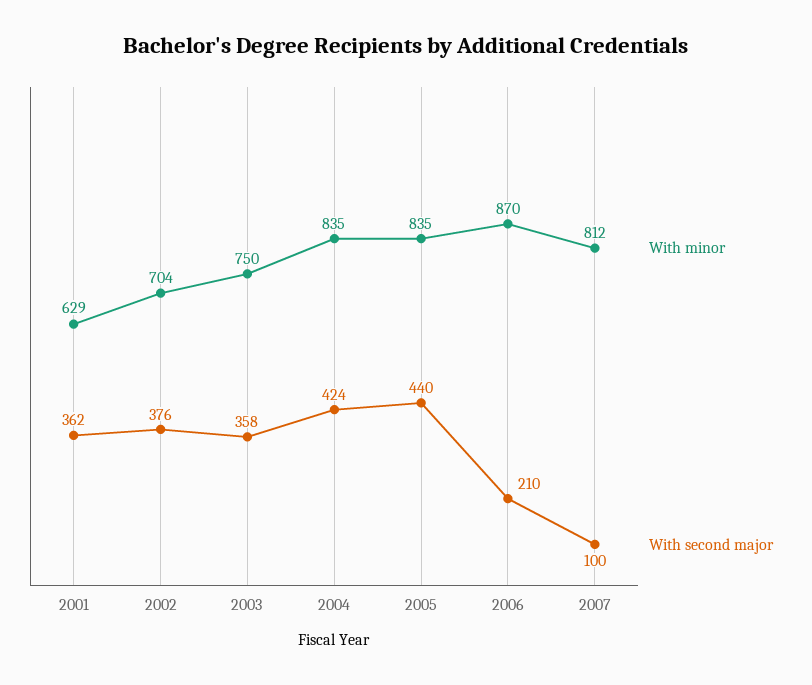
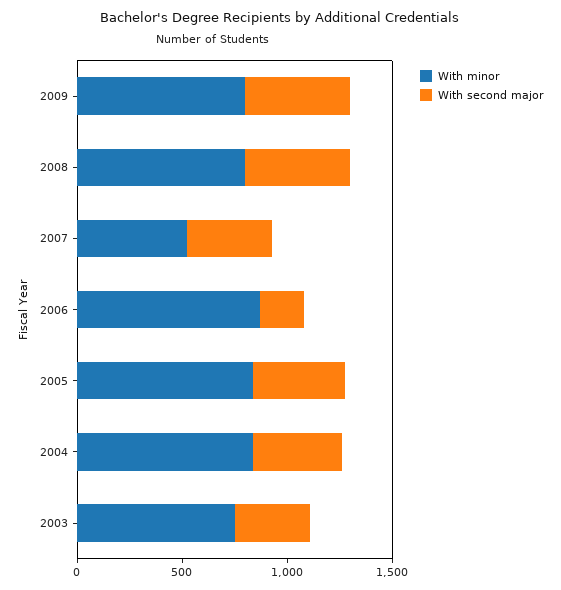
With minor, 2001: 629 -> none
With second major, 2001: 362 -> none
With minor, 2002: 704 -> none
With second major, 2002: 376 -> none
With minor, 2007: 812 -> 500
With second major, 2007: 100 -> 400
With minor, 2009: none -> 800
With second major, 2009: none -> 500
With minor, 2008: none -> 800
With second major, 2008: none -> 500

